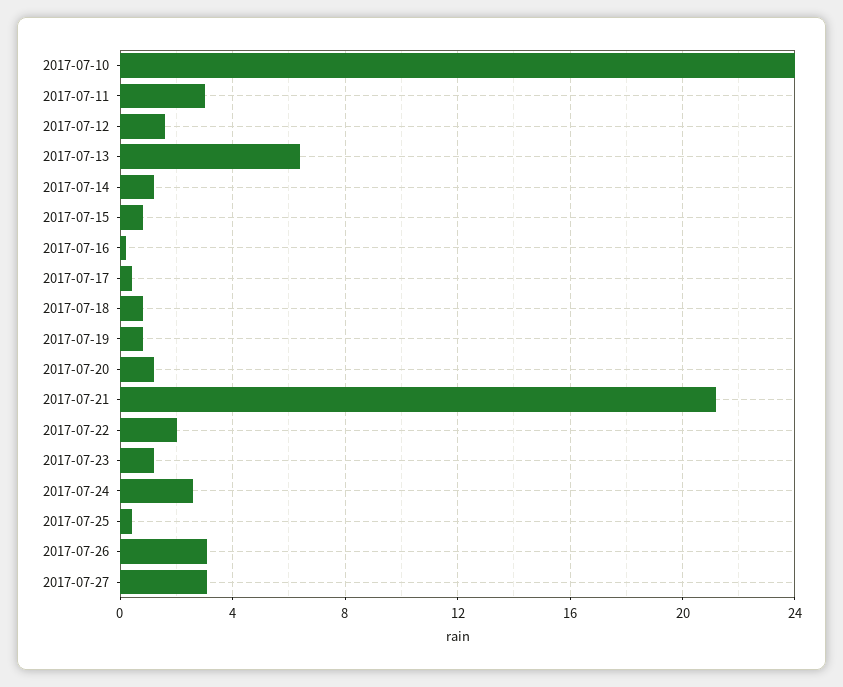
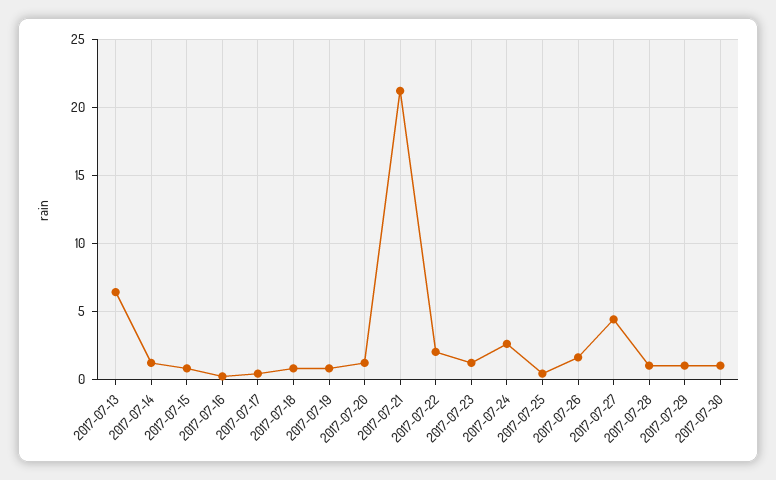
2017-07-10: 24 -> none
2017-07-11: 3 -> none
2017-07-12: 1.5 -> none
2017-07-26: 3 -> 1.5
2017-07-27: 3 -> 4.5
2017-07-28: none -> 1
2017-07-29: none -> 1
2017-07-30: none -> 1

